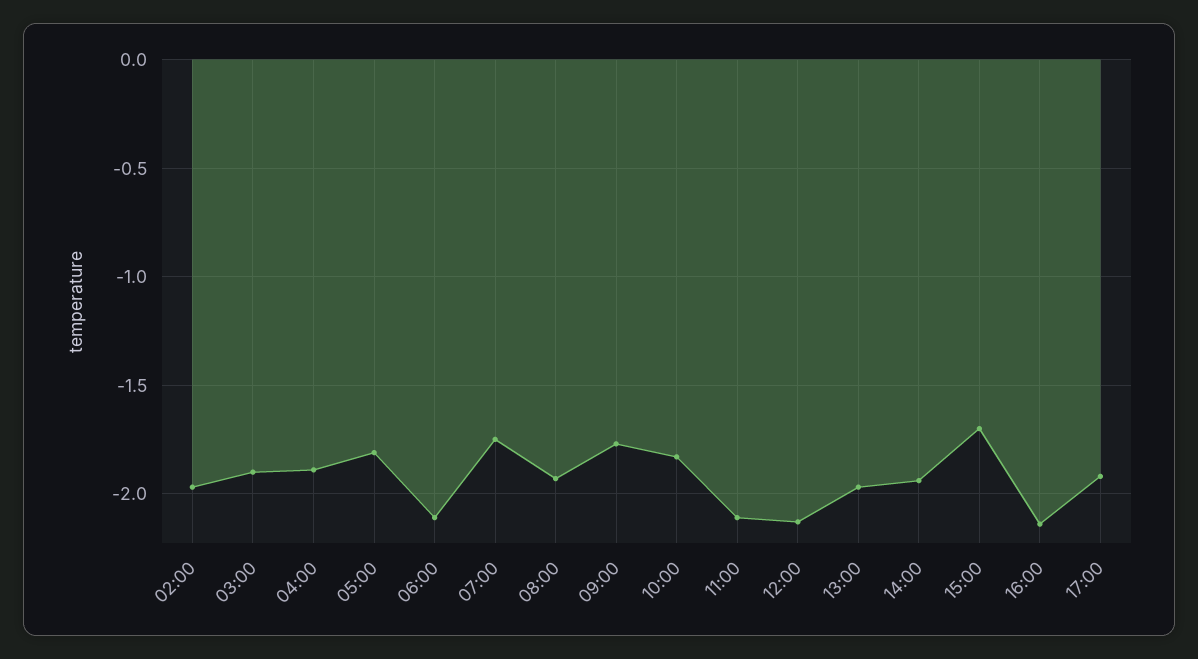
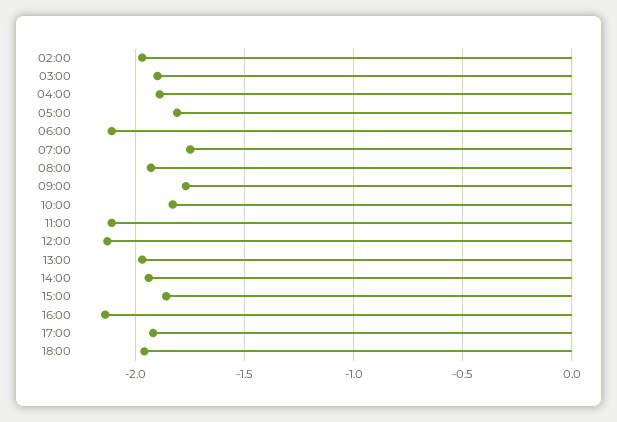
15:00: -1.7 -> -1.85
18:00: none -> -1.95

